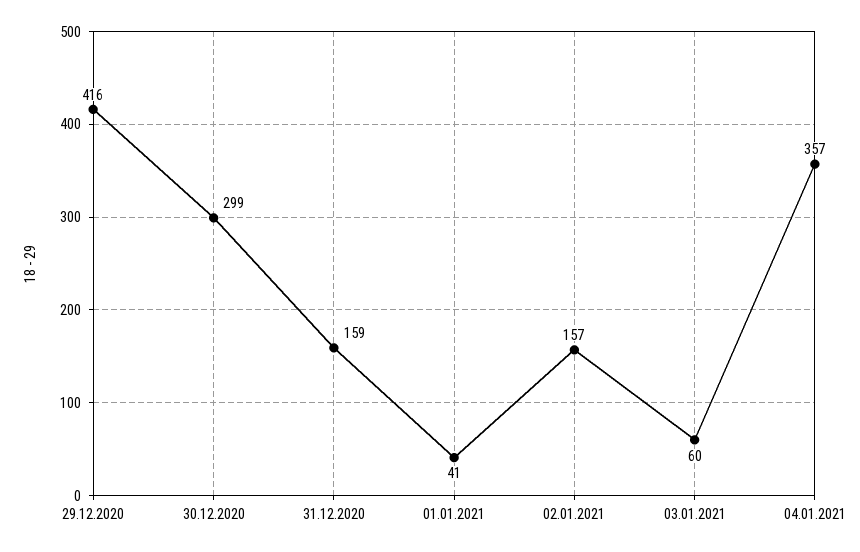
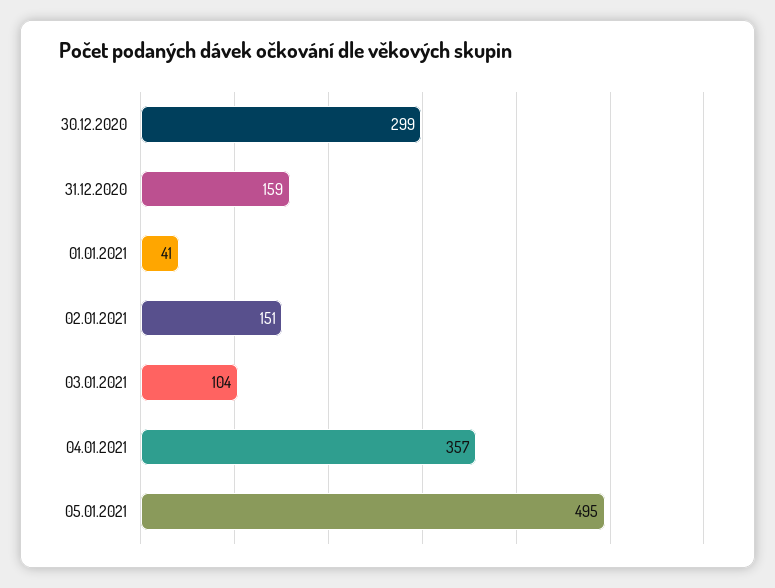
29.12.2020: 416 -> none
02.01.2021: 157 -> 151
03.01.2021: 60 -> 104
05.01.2021: none -> 495

